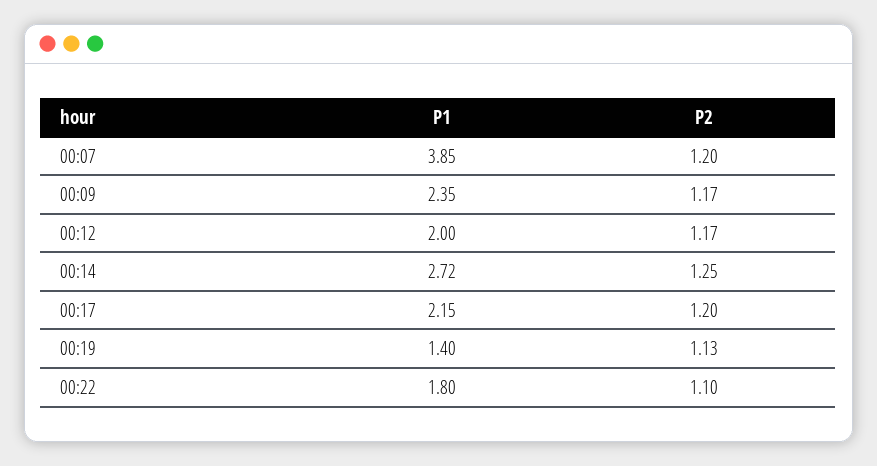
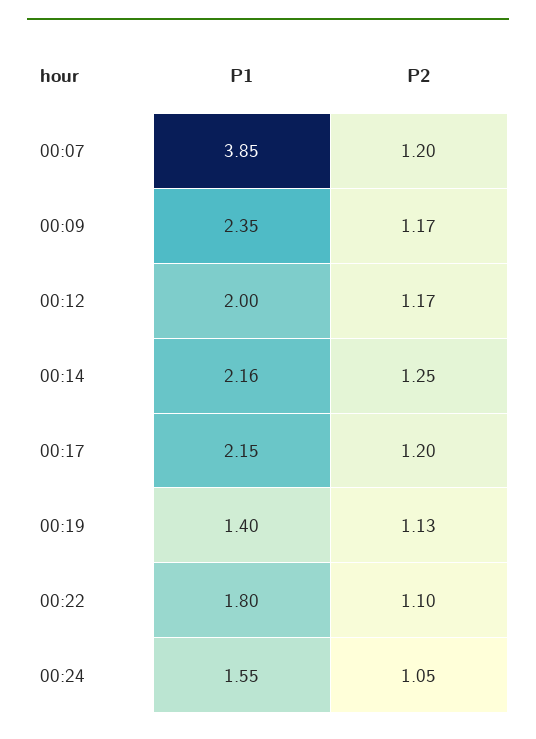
P1, 00:14: 2.72 -> 2.16
P1, 00:24: none -> 1.55
P2, 00:24: none -> 1.05

